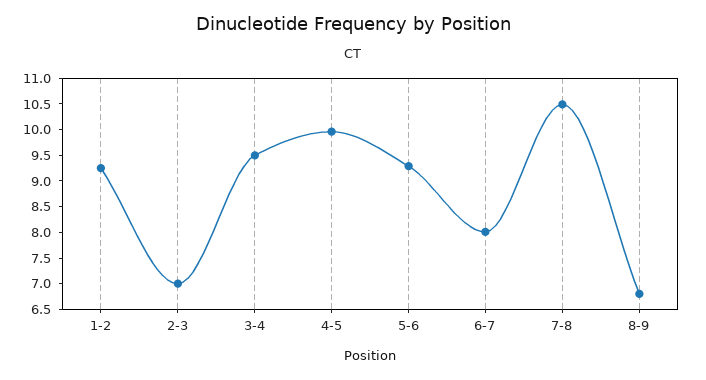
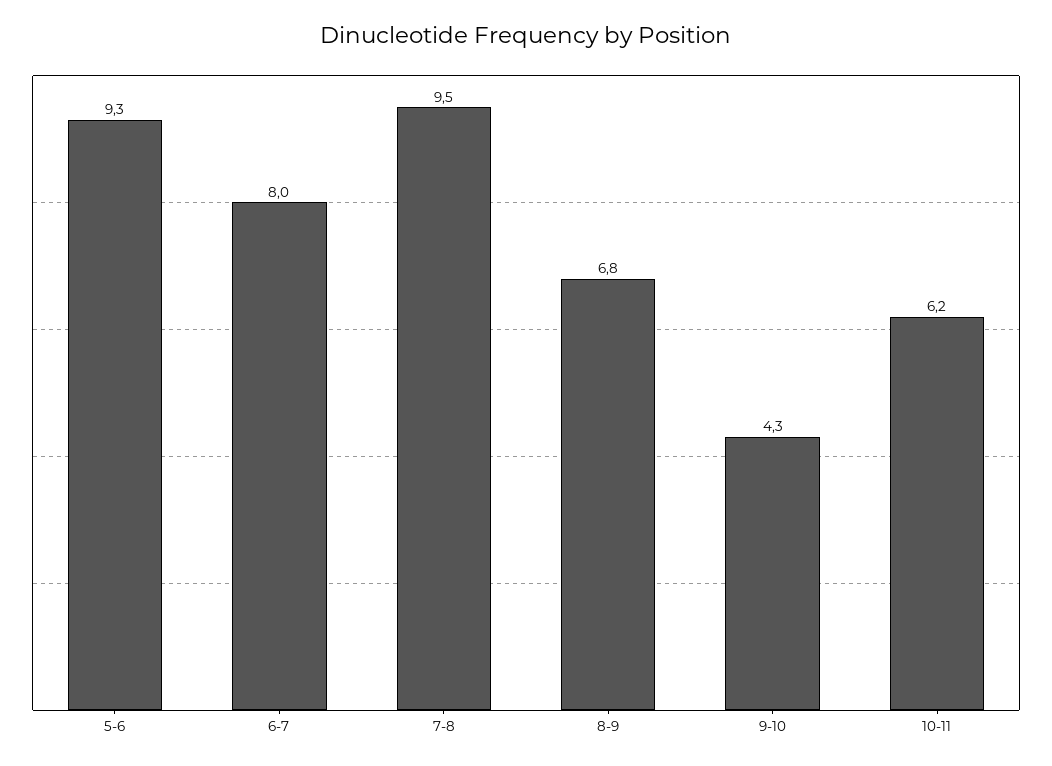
1-2: 9.25 -> none
2-3: 7 -> none
3-4: 9.5 -> none
4-5: 10 -> none
7-8: 10.5 -> 9.5
9-10: none -> 4.3
10-11: none -> 6.2

